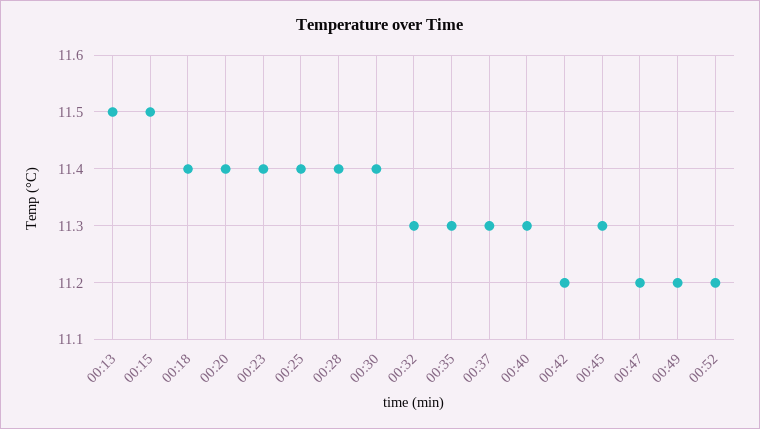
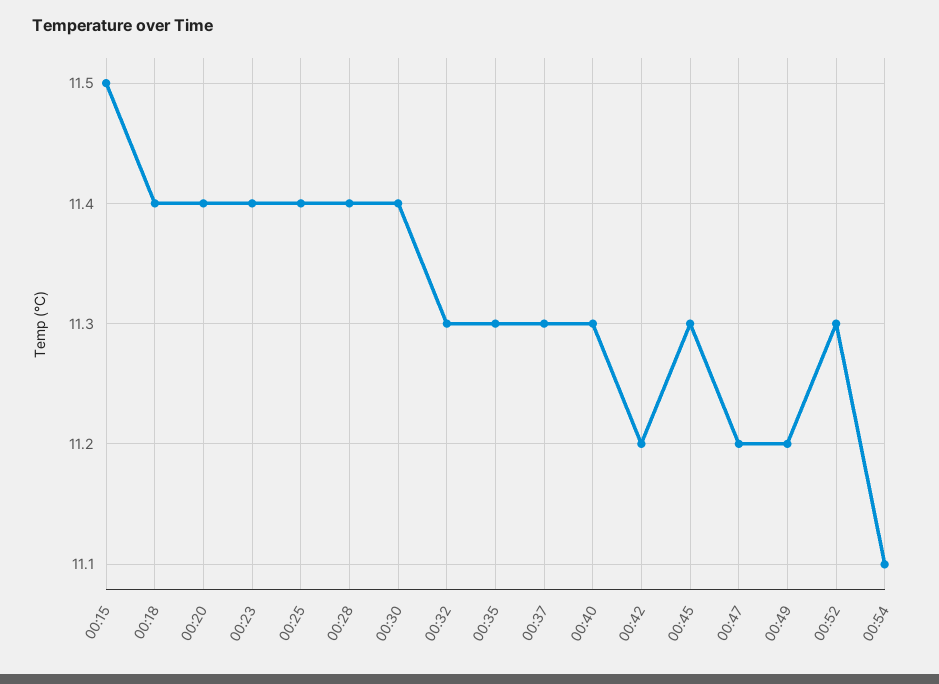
00:13: 11.5 -> none
00:52: 11.2 -> 11.3
00:54: none -> 11.1

